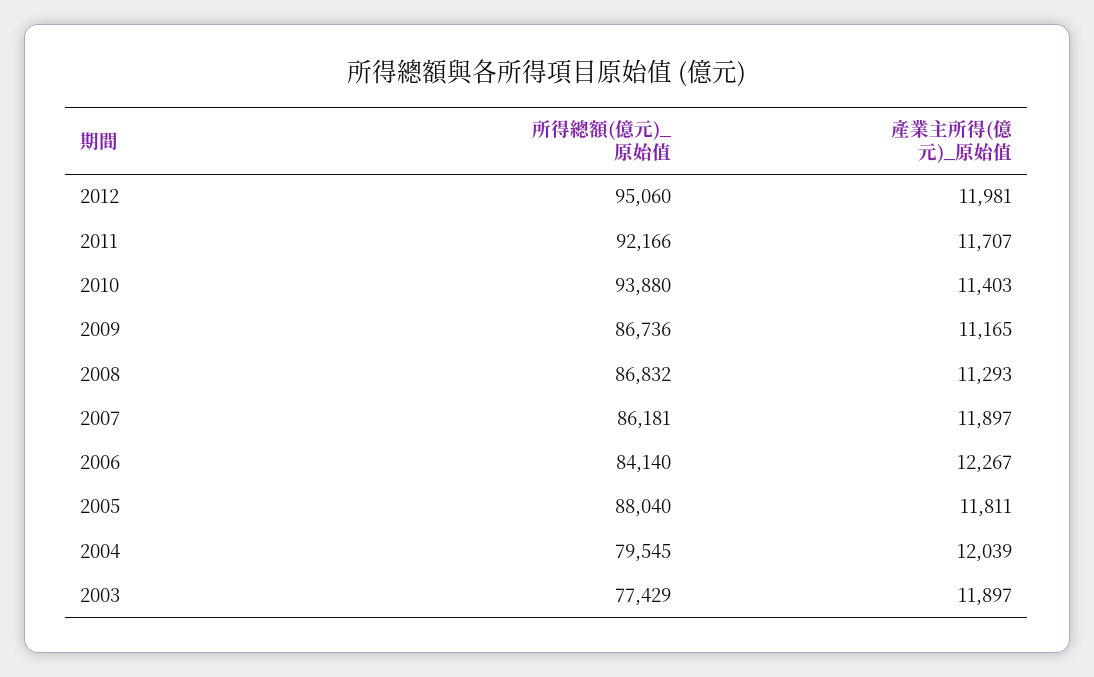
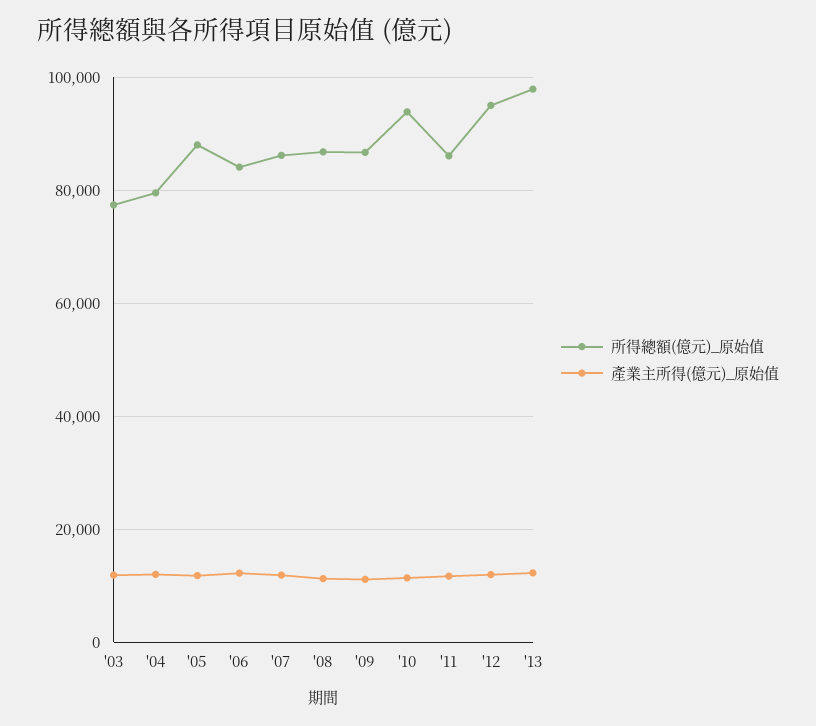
所得總額(億元)_原始值, 2011: 92166 -> 86000
所得總額(億元)_原始值, '13: none -> 98000
產業主所得(億元)_原始值, '13: none -> 12000

